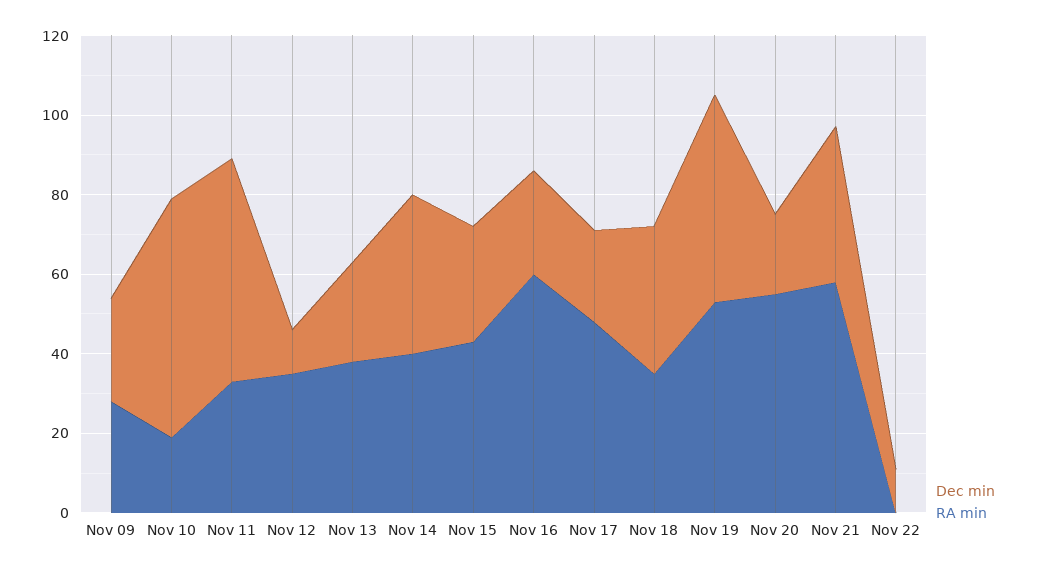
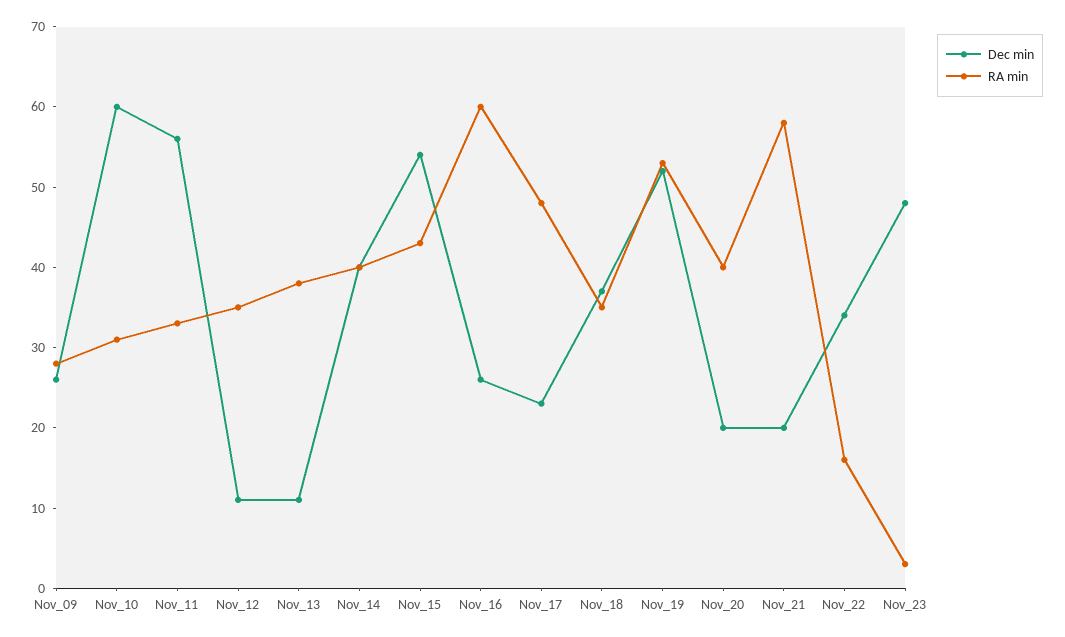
RA min, Nov 10: 20 -> 31
Dec min, Nov 13: 25 -> 11
Dec min, Nov 15: 30 -> 54
RA min, Nov 20: 55 -> 40
Dec min, Nov 21: 40 -> 20
Dec min, Nov 22: 10 -> 34
RA min, Nov 22: 0 -> 16
Dec min, Nov_23: none -> 48
RA min, Nov_23: none -> 3

